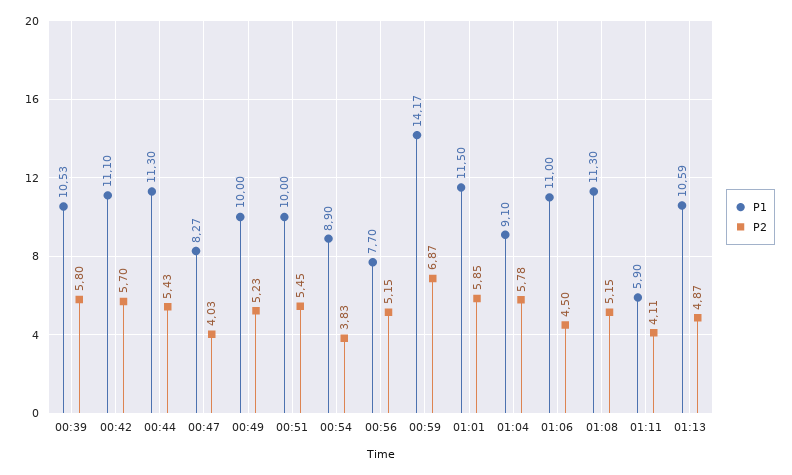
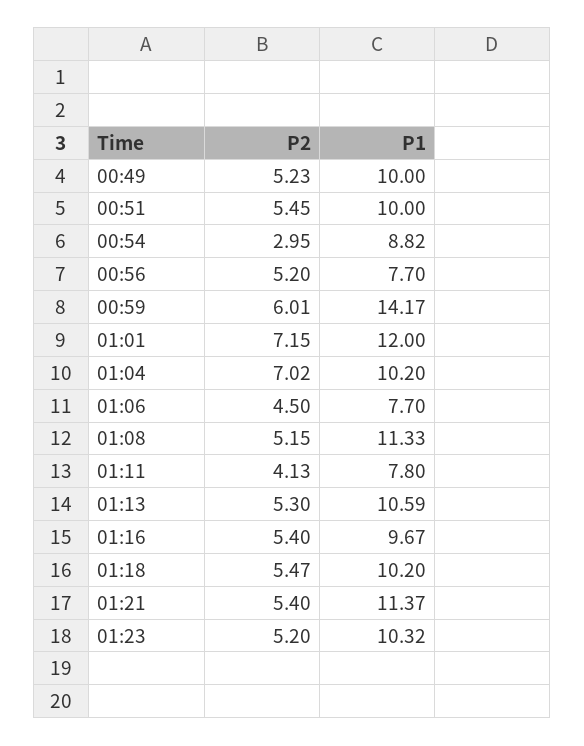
P1, 00:39: 10.53 -> none
P2, 00:39: 5.8 -> none
P1, 00:42: 11.1 -> none
P2, 00:42: 5.7 -> none
P1, 00:44: 11.3 -> none
P2, 00:44: 5.43 -> none
P1, 00:47: 8.27 -> none
P2, 00:47: 4.03 -> none
P1, 00:54: 8.9 -> 8.82
P2, 00:54: 3.83 -> 2.95
P2, 00:56: 5.15 -> 5.2
P2, 00:59: 6.87 -> 6.01
P1, 01:01: 11.5 -> 12
P2, 01:01: 5.85 -> 7.15
P1, 01:04: 9.1 -> 10.2
P2, 01:04: 5.78 -> 7.02
P1, 01:06: 11 -> 7.7
P1, 01:08: 11.3 -> 11.33
P1, 01:11: 5.9 -> 7.8
P2, 01:11: 4.11 -> 4.13
P2, 01:13: 4.87 -> 5.3
P2, 01:16: none -> 5.4
P1, 01:16: none -> 9.67
P2, 01:18: none -> 5.47
P1, 01:18: none -> 10.2
P2, 01:21: none -> 5.4
P1, 01:21: none -> 11.37
P2, 01:23: none -> 5.2
P1, 01:23: none -> 10.32

